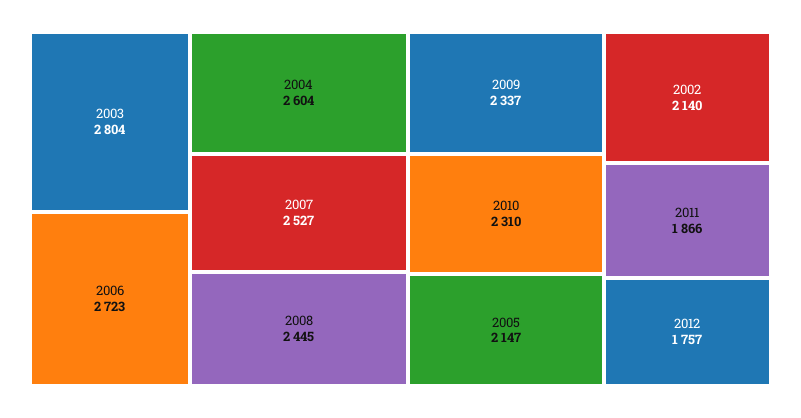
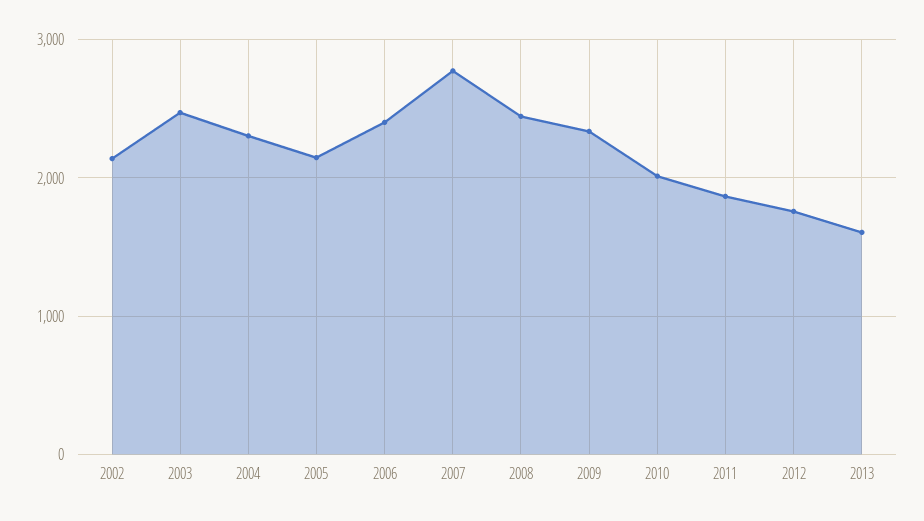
2003: 2804 -> 2500
2006: 2723 -> 2400
2004: 2604 -> 2300
2007: 2527 -> 2800
2010: 2310 -> 2000
2013: none -> 1600

